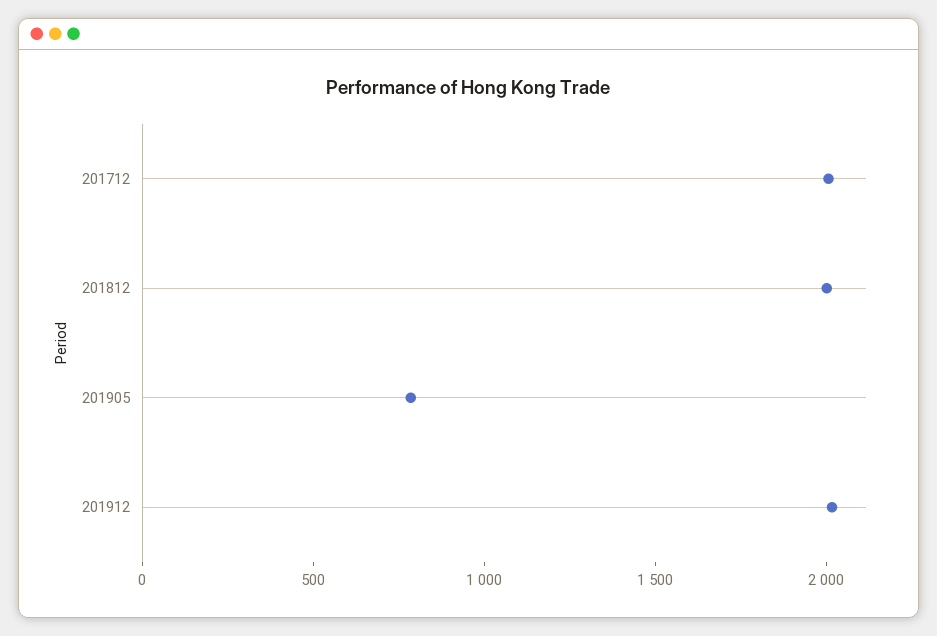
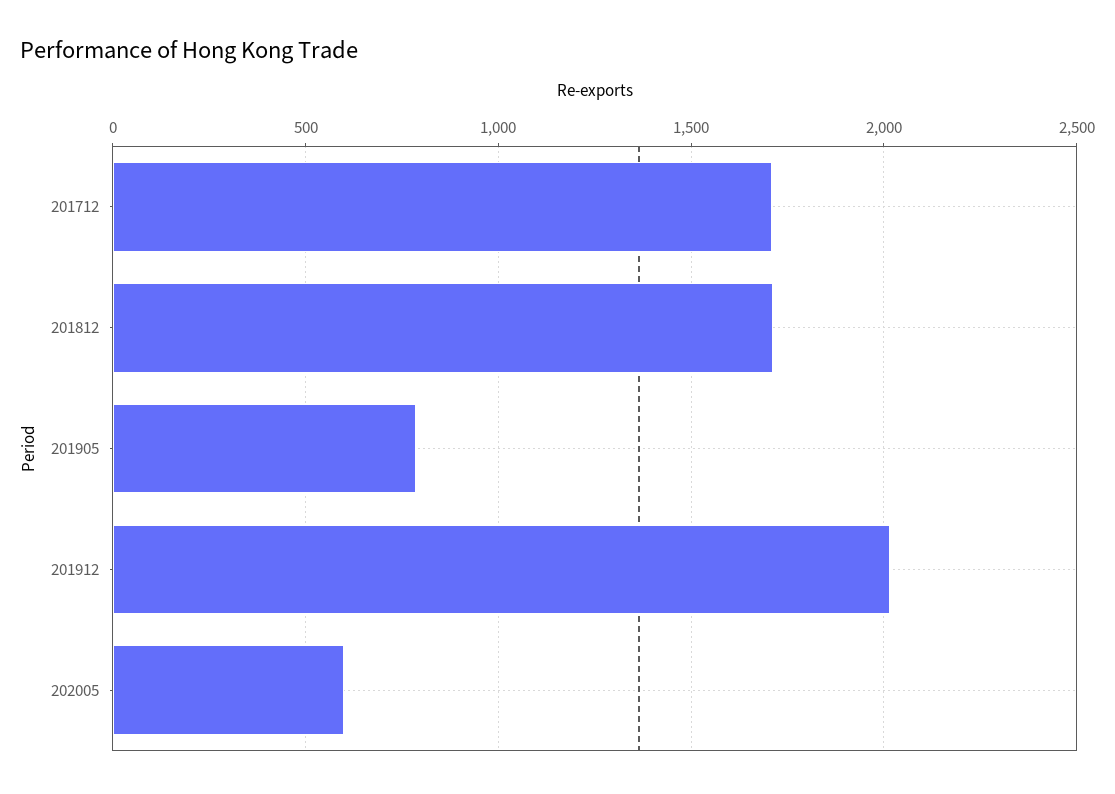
201712: 2000 -> 1700
201812: 2000 -> 1700
202005: none -> 600

